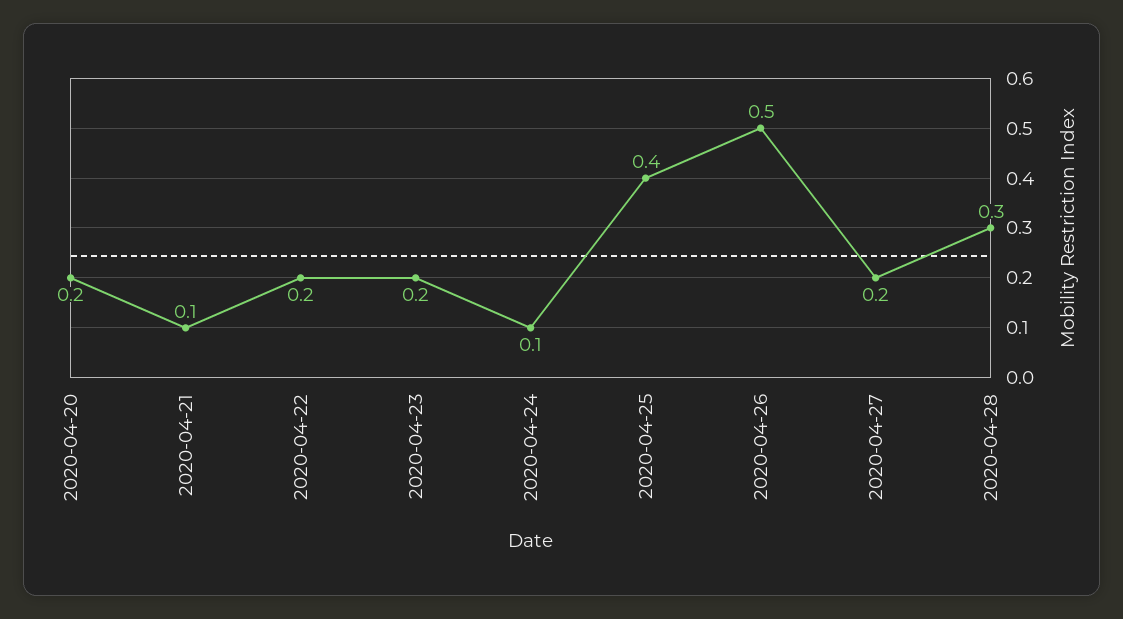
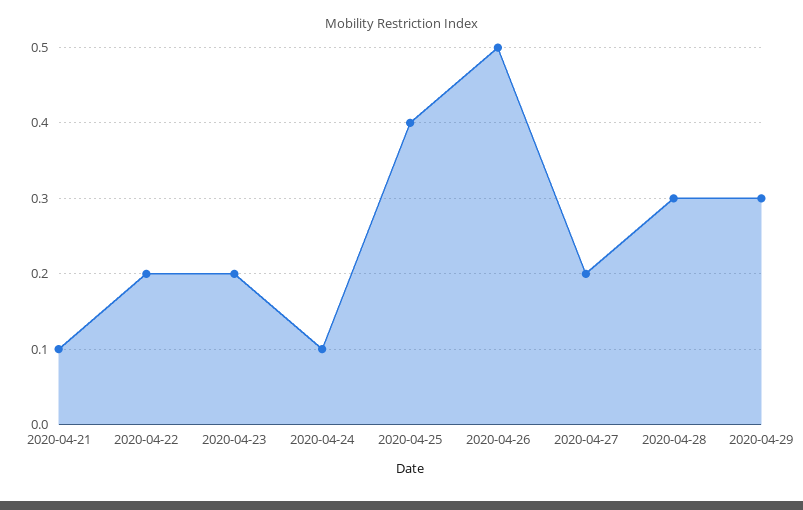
2020-04-20: 0.2 -> none
2020-04-29: none -> 0.3

